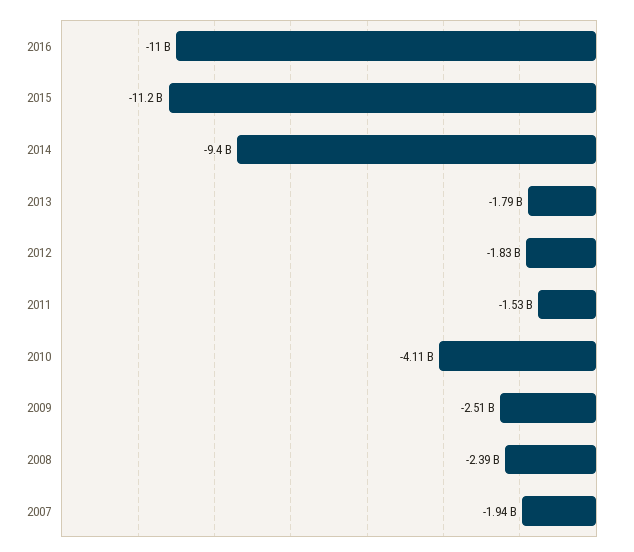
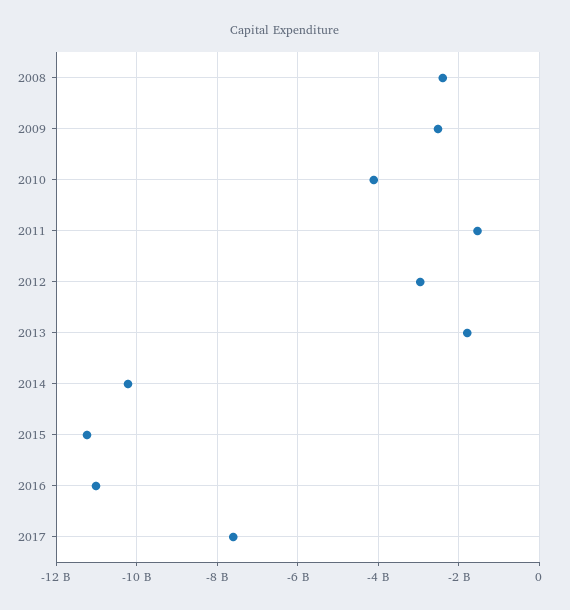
2014: -9400000000 -> -10200000000
2012: -1830000000 -> -3000000000
2007: -1940000000 -> none
2017: none -> -7600000000

